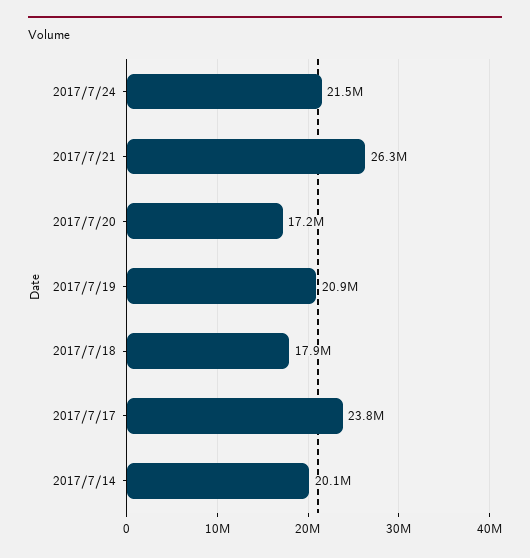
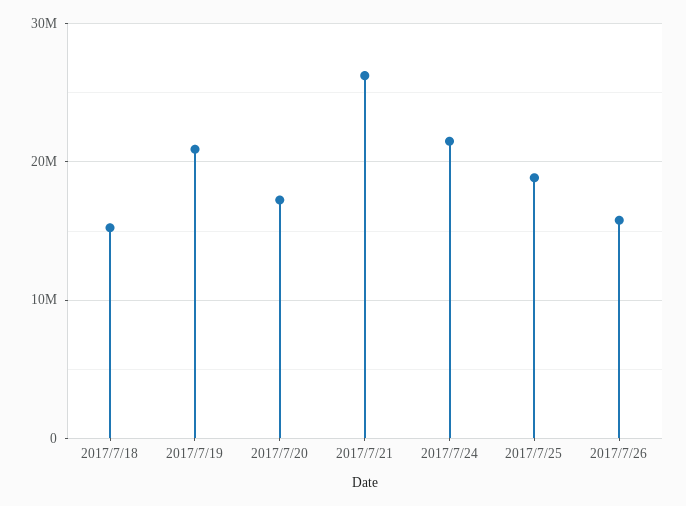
2017/7/18: 17900000 -> 15000000
2017/7/17: 23800000 -> none
2017/7/14: 20100000 -> none
2017/7/25: none -> 19000000
2017/7/26: none -> 16000000

